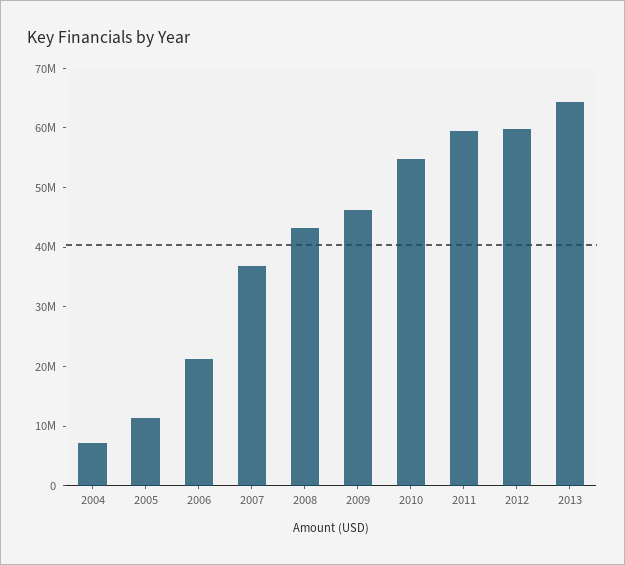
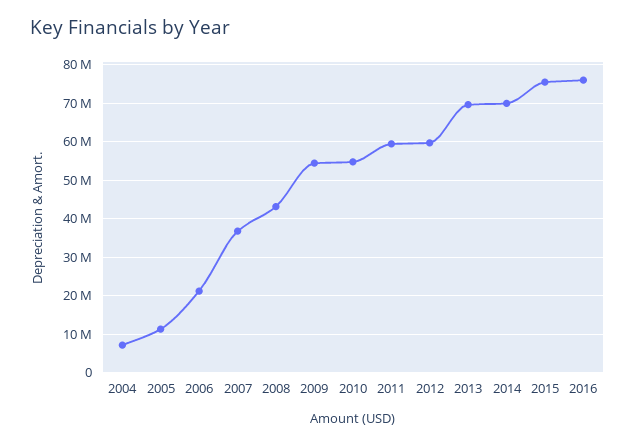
2009: 46000000 -> 54000000
2013: 64000000 -> 70000000
2014: none -> 70000000
2015: none -> 76000000
2016: none -> 76000000

